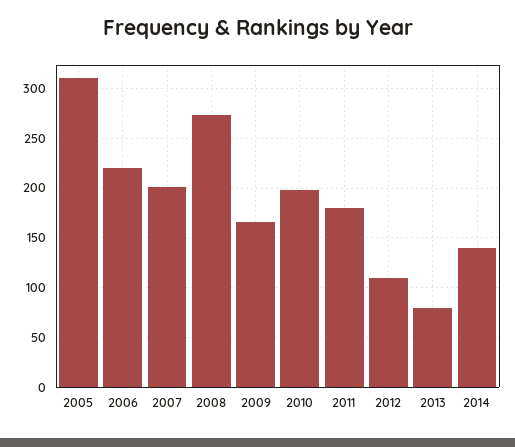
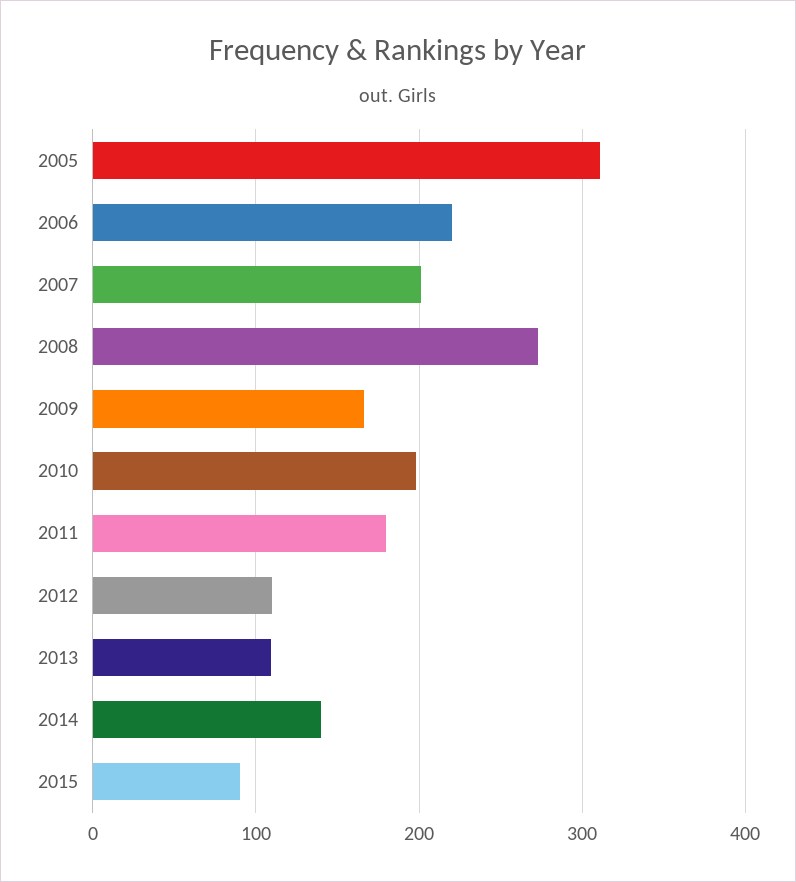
2013: 80 -> 110
2015: none -> 90

